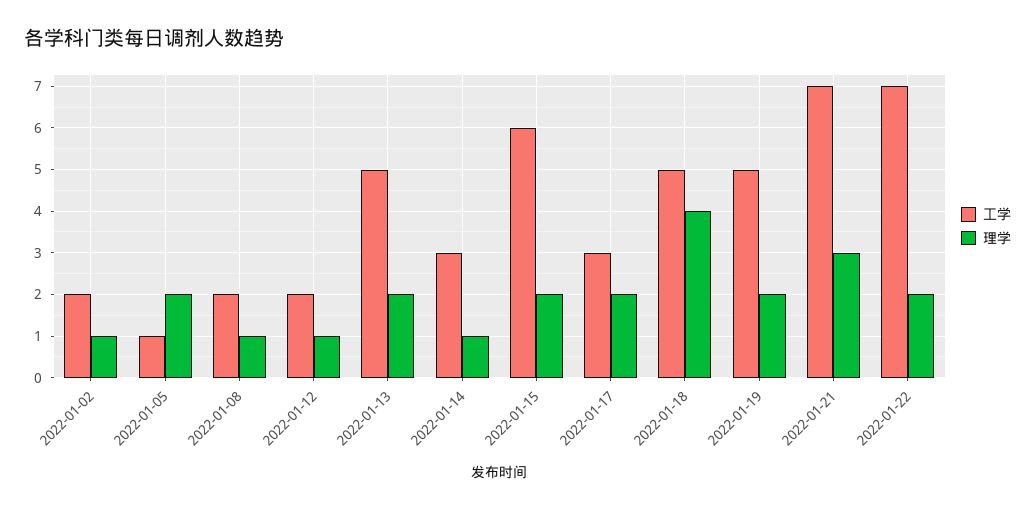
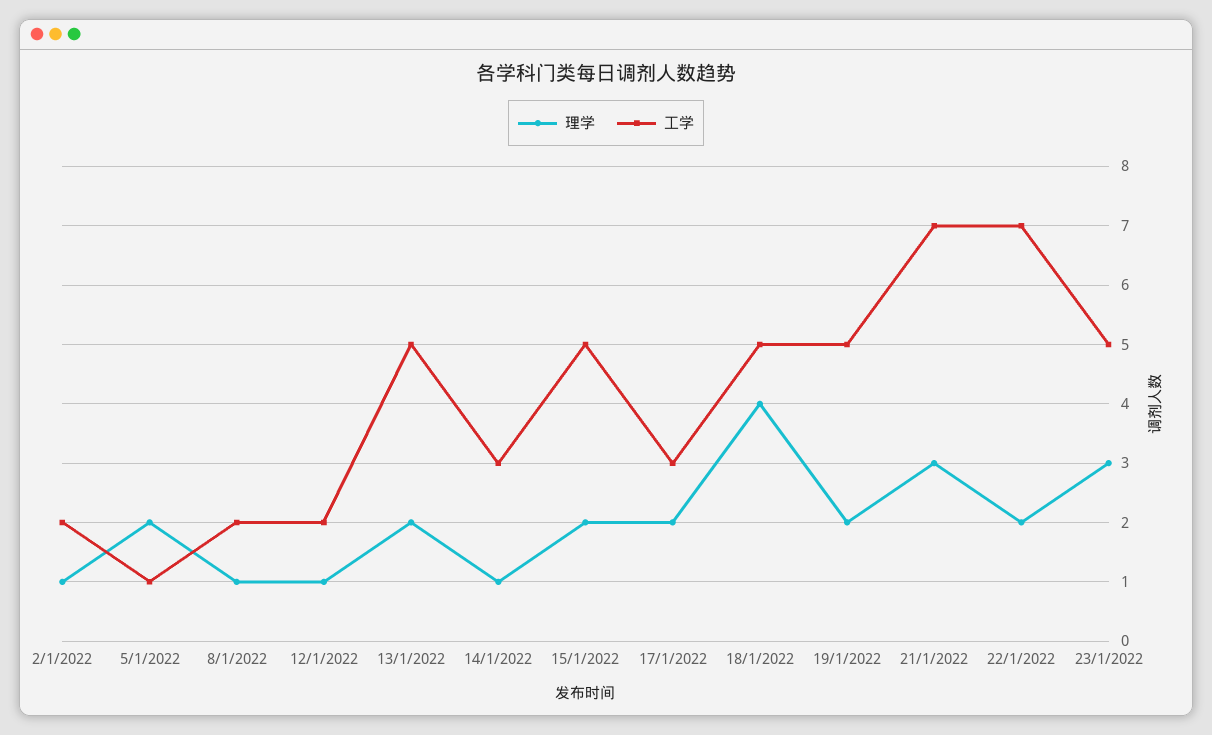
工学, 2022-01-15: 6 -> 5
理学, 23/1/2022: none -> 3
工学, 23/1/2022: none -> 5

